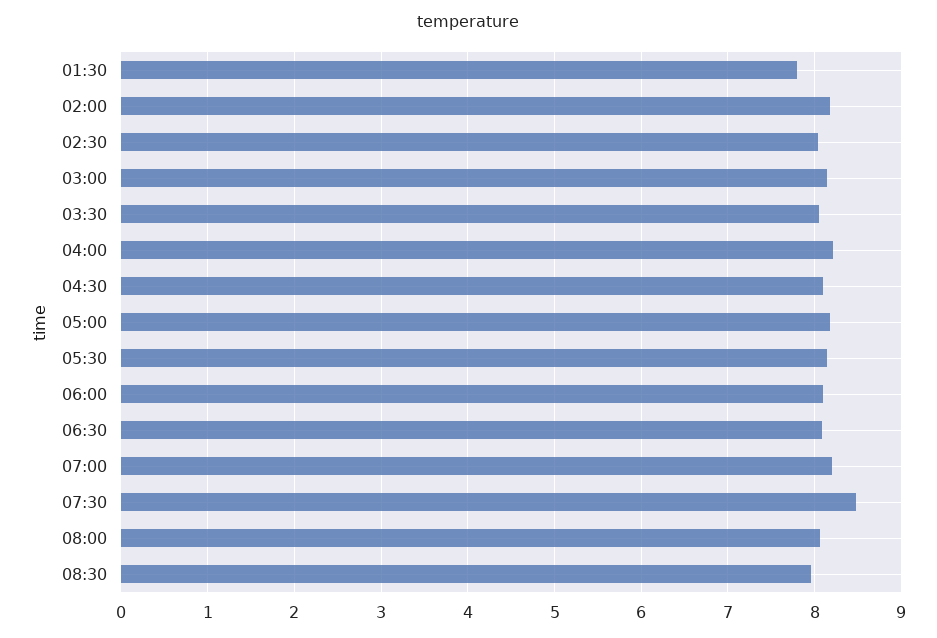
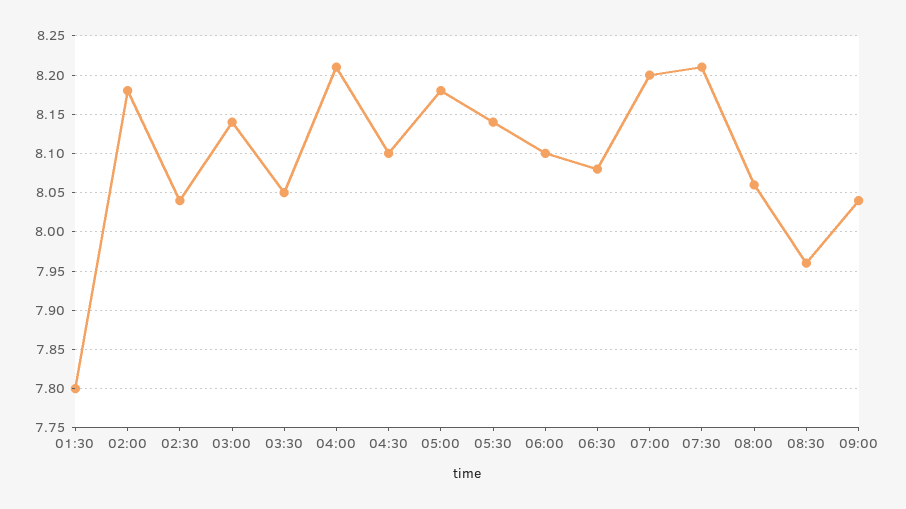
07:30: 8.5 -> 8.21
09:00: none -> 8.04

